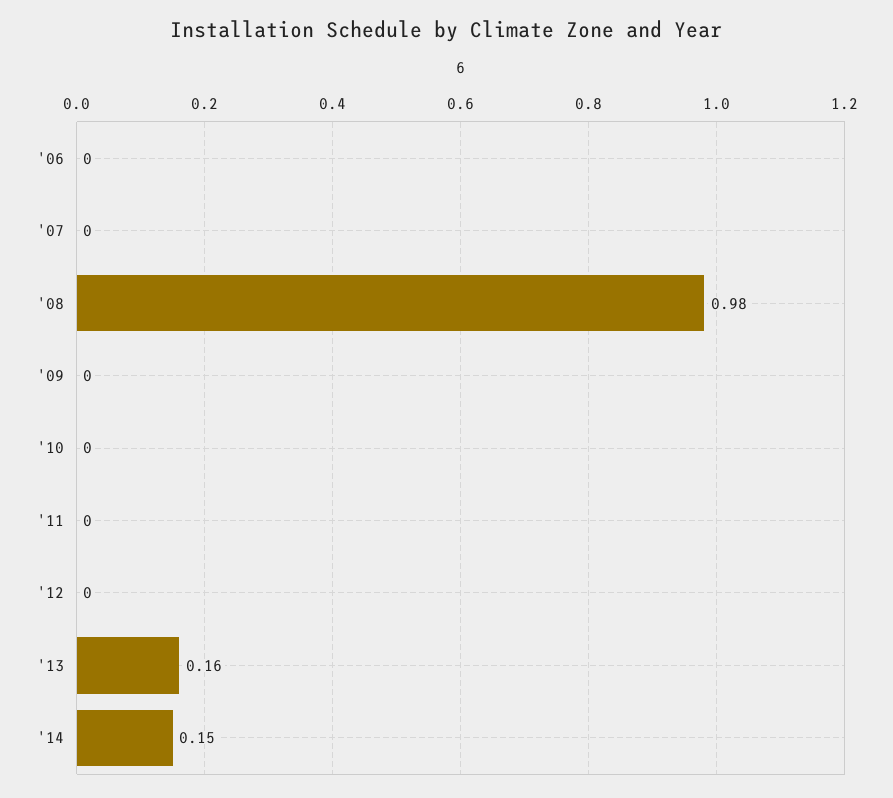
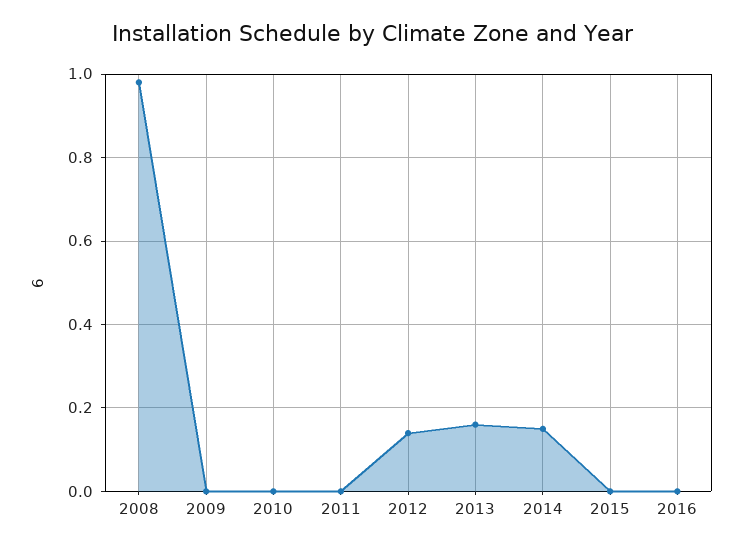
'06: 0 -> none
'07: 0 -> none
'12: 0 -> 0.15
2015: none -> 0
2016: none -> 0

